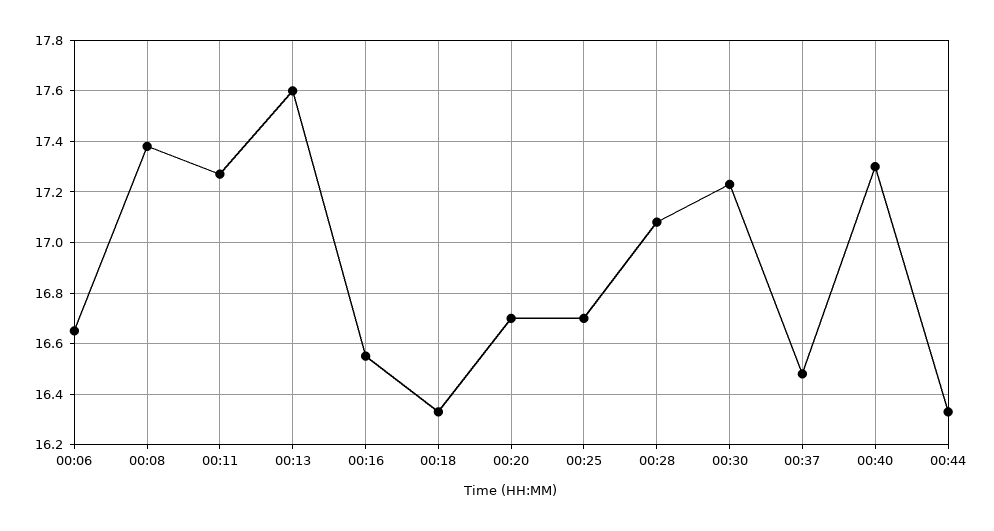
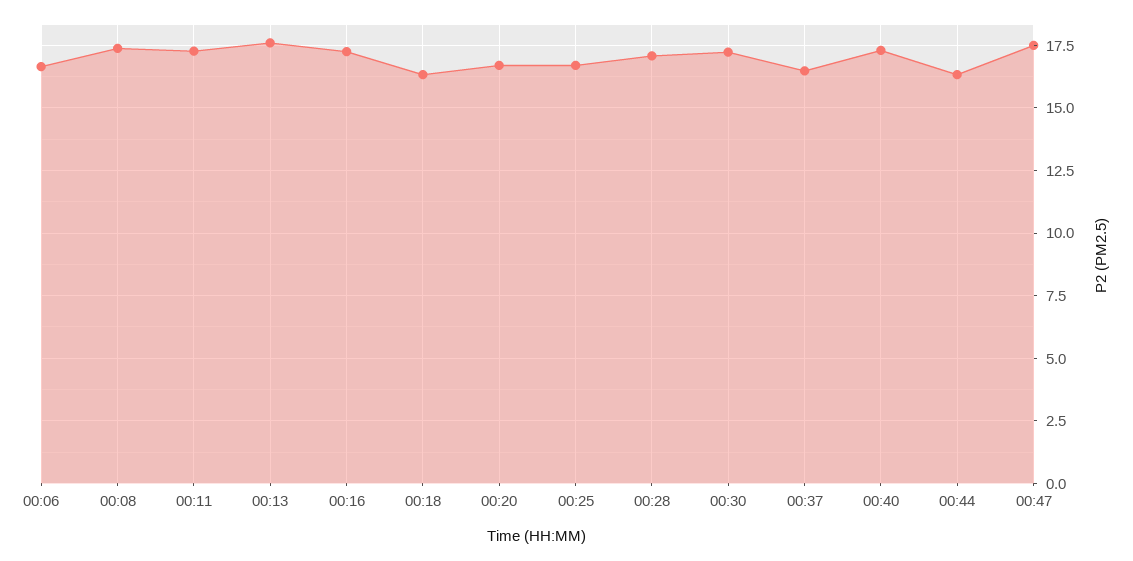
00:16: 16.55 -> 17.25
00:47: none -> 17.5

